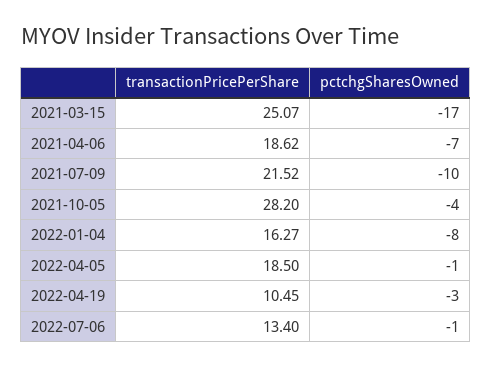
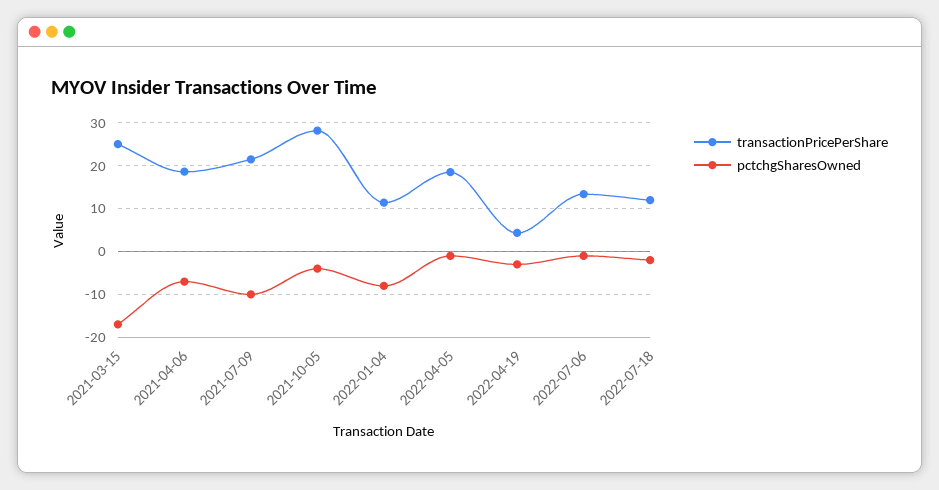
transactionPricePerShare, 2022-01-04: 16.27 -> 12
transactionPricePerShare, 2022-04-19: 10.45 -> 4
transactionPricePerShare, 2022-07-18: none -> 12
pctchgSharesOwned, 2022-07-18: none -> -2

